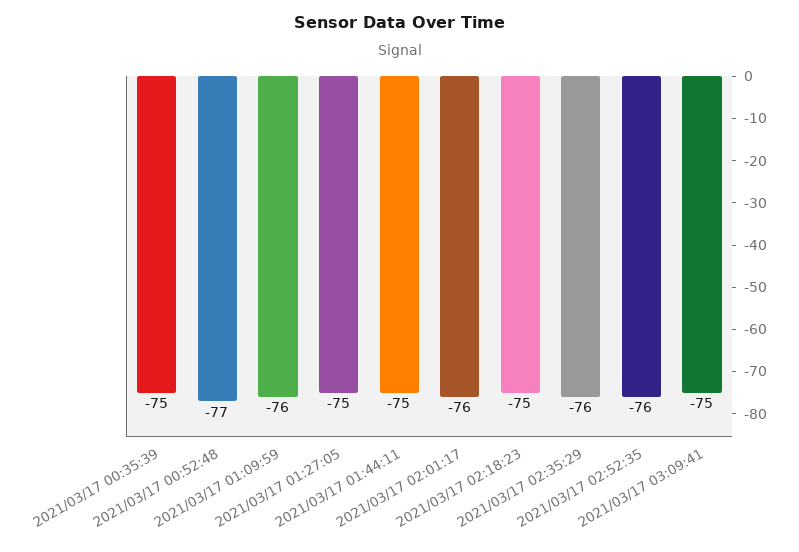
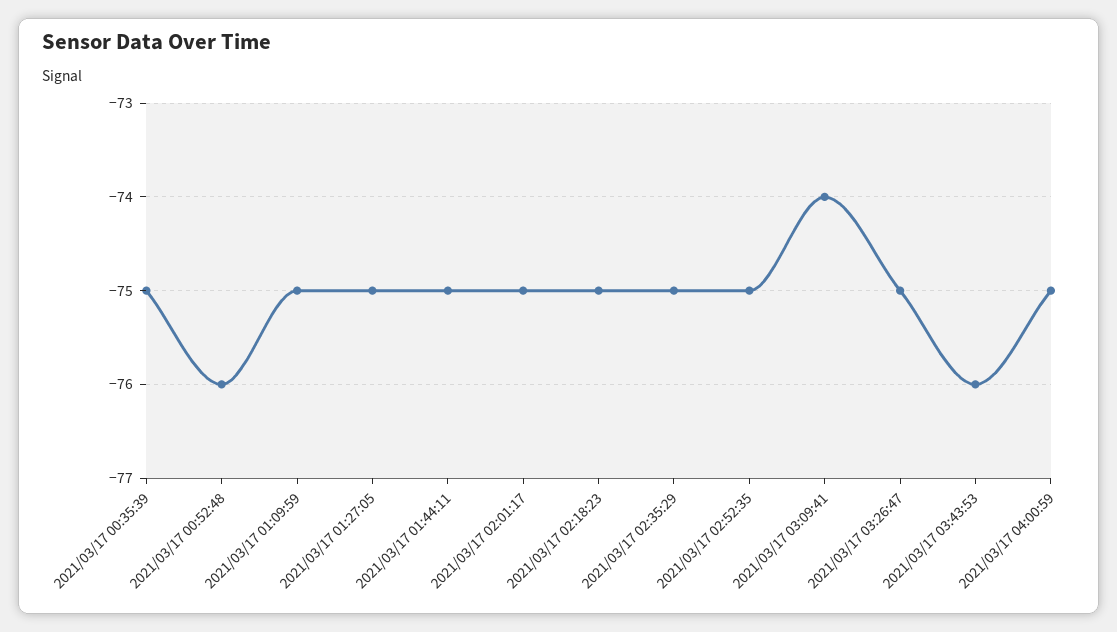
2021/03/17 00:52:48: -77 -> -76
2021/03/17 01:09:59: -76 -> -75
2021/03/17 02:01:17: -76 -> -75
2021/03/17 02:35:29: -76 -> -75
2021/03/17 02:52:35: -76 -> -75
2021/03/17 03:09:41: -75 -> -74
2021/03/17 03:26:47: none -> -75
2021/03/17 03:43:53: none -> -76
2021/03/17 04:00:59: none -> -75

